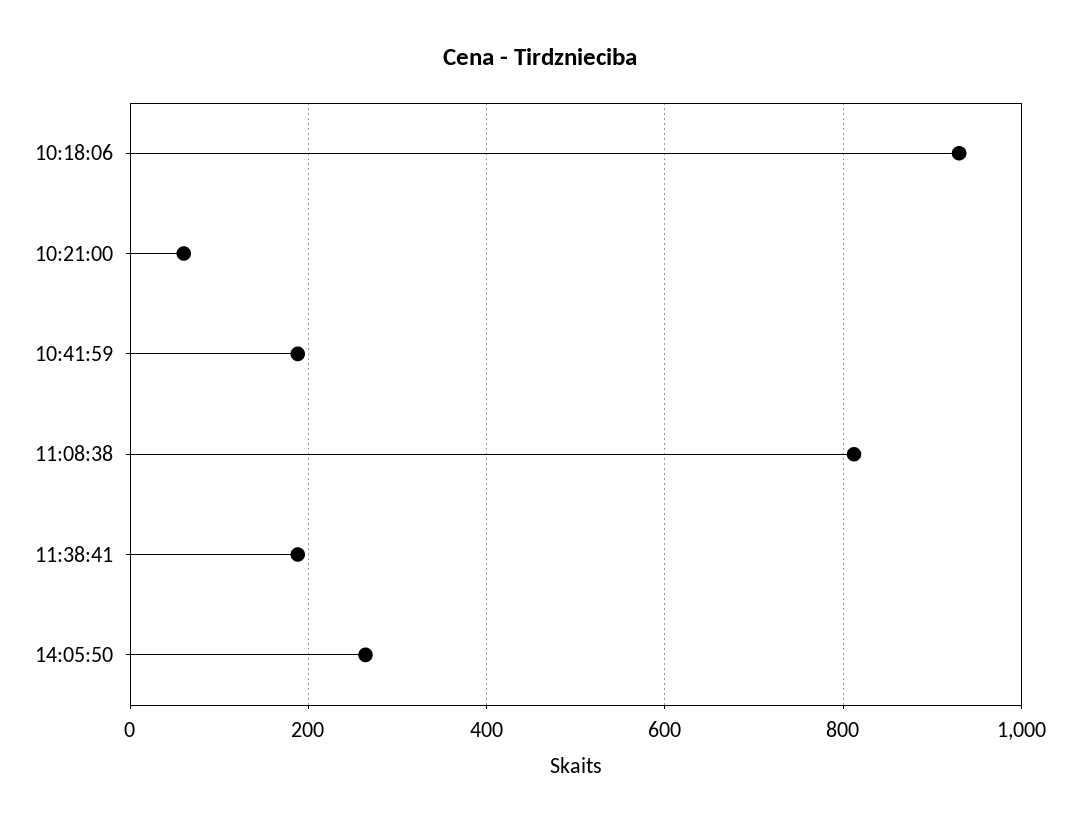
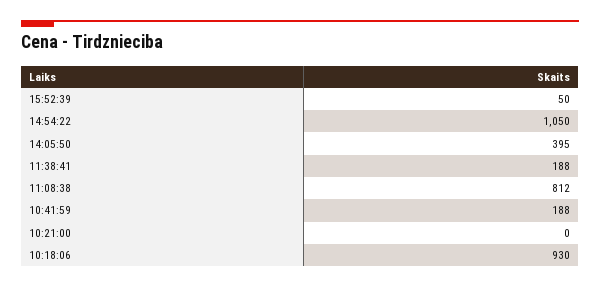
10:21:00: 60 -> 0
14:05:50: 260 -> 395
15:52:39: none -> 50
14:54:22: none -> 1050

